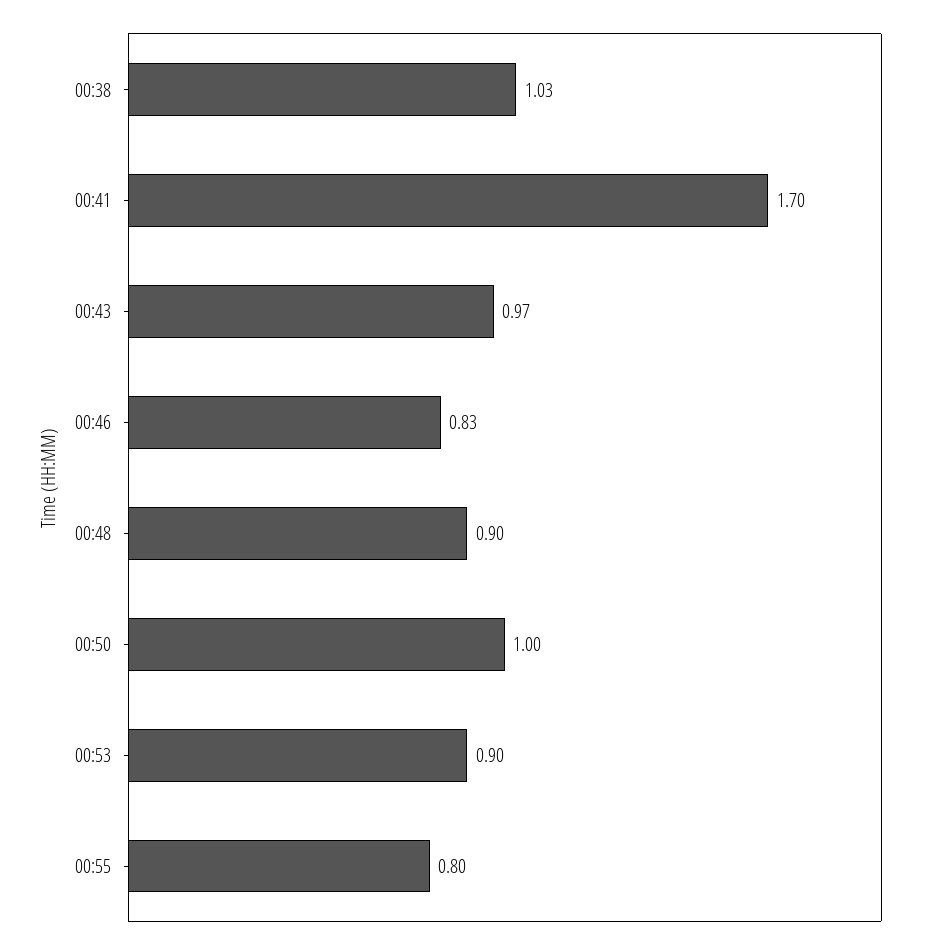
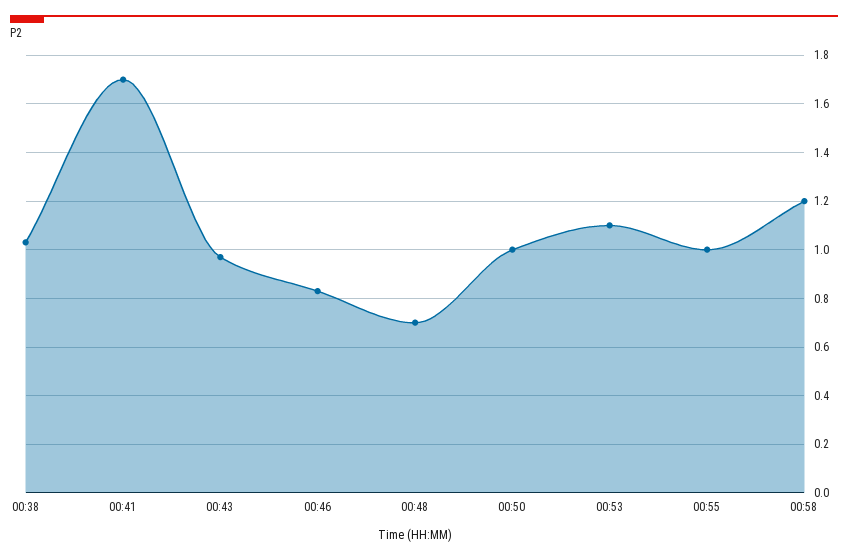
00:48: 0.9 -> 0.7
00:53: 0.9 -> 1.1
00:55: 0.8 -> 1
00:58: none -> 1.2

